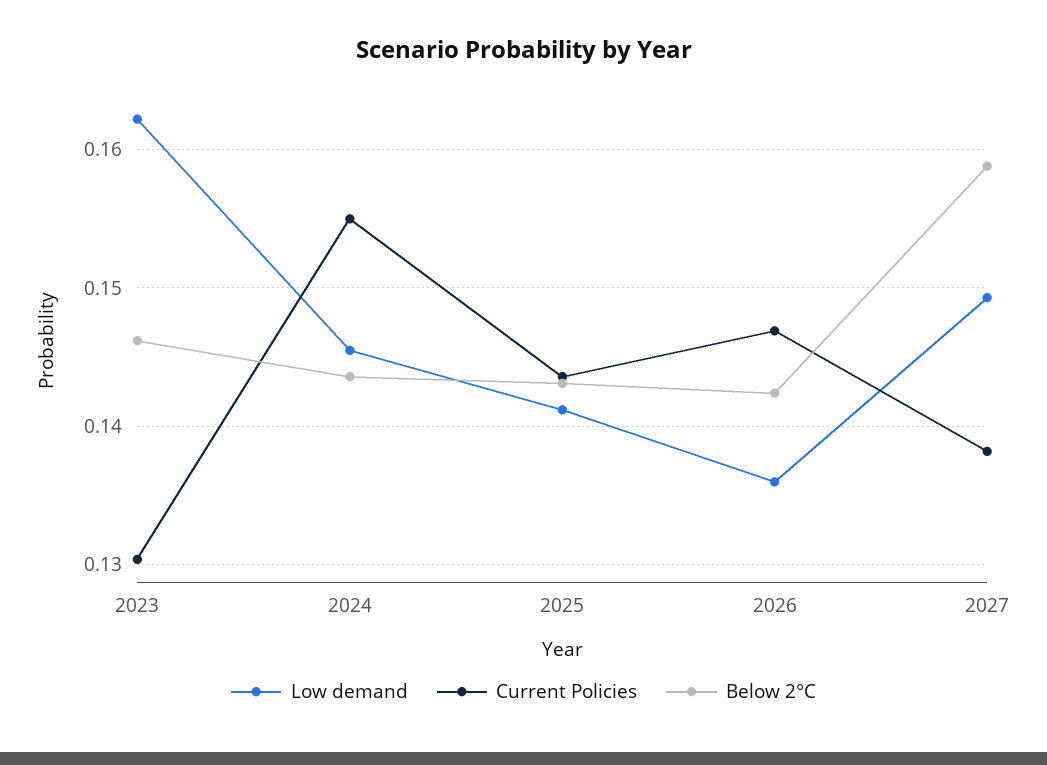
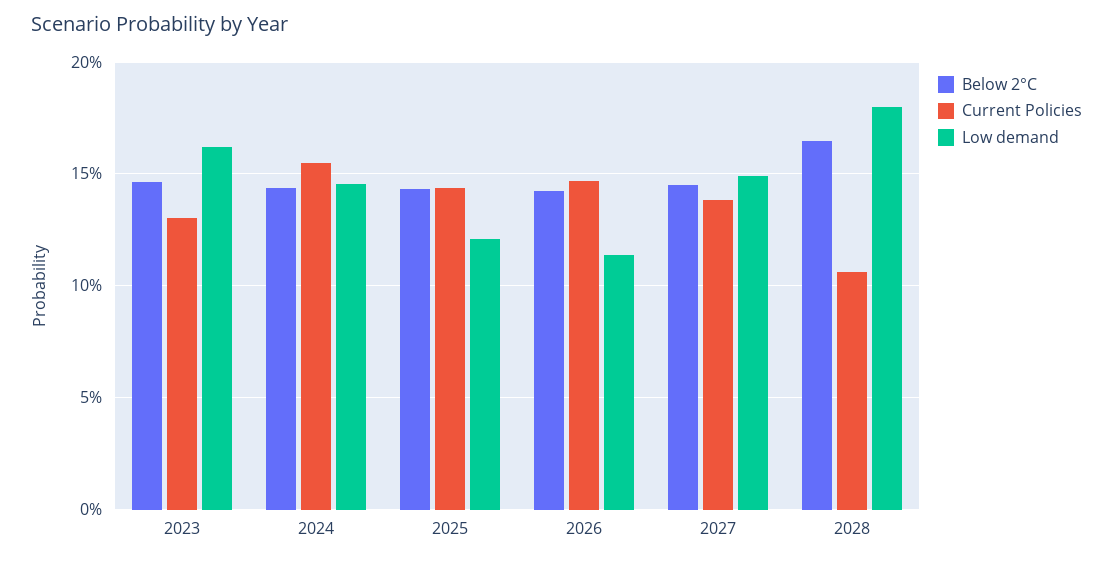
Low demand, 2025: 0.141 -> 0.12
Low demand, 2026: 0.136 -> 0.115
Below 2°C, 2027: 0.159 -> 0.145
Below 2°C, 2028: none -> 0.165
Current Policies, 2028: none -> 0.105
Low demand, 2028: none -> 0.18

